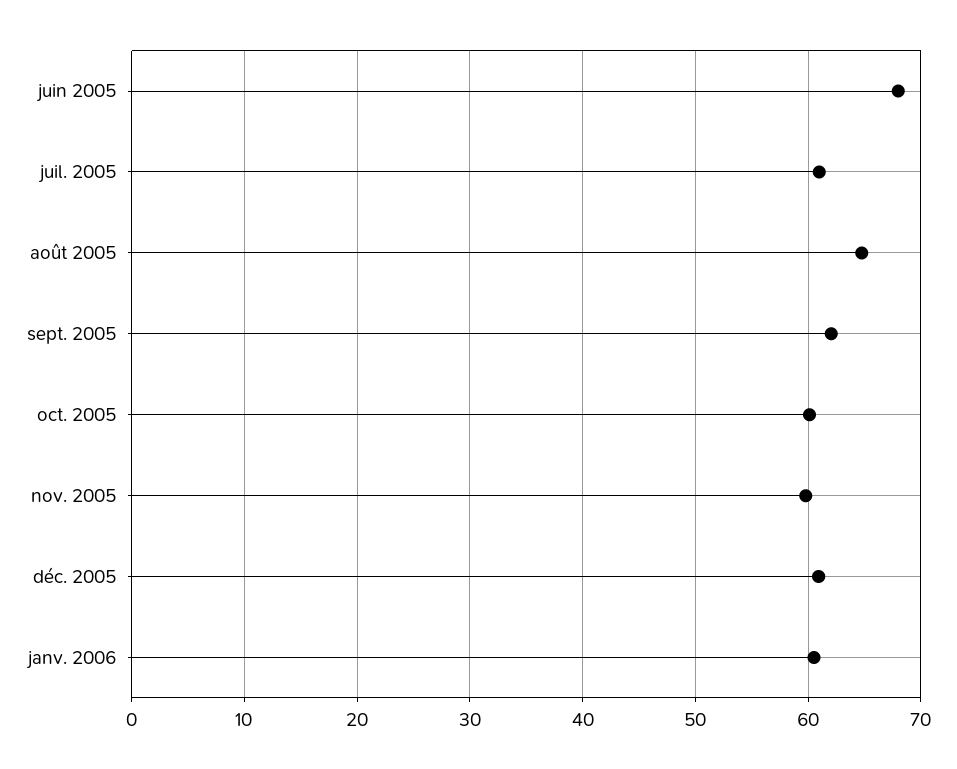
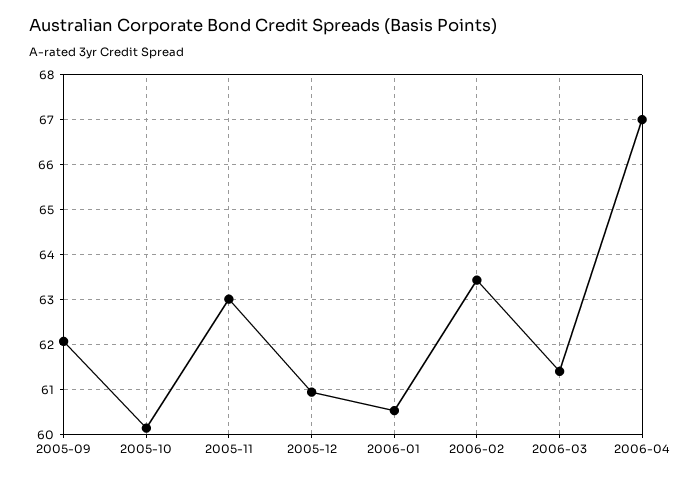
juin 2005: 68 -> none
juil. 2005: 61 -> none
août 2005: 65 -> none
nov. 2005: 60 -> 63
2006-02: none -> 63.4
2006-03: none -> 61.4
2006-04: none -> 67

